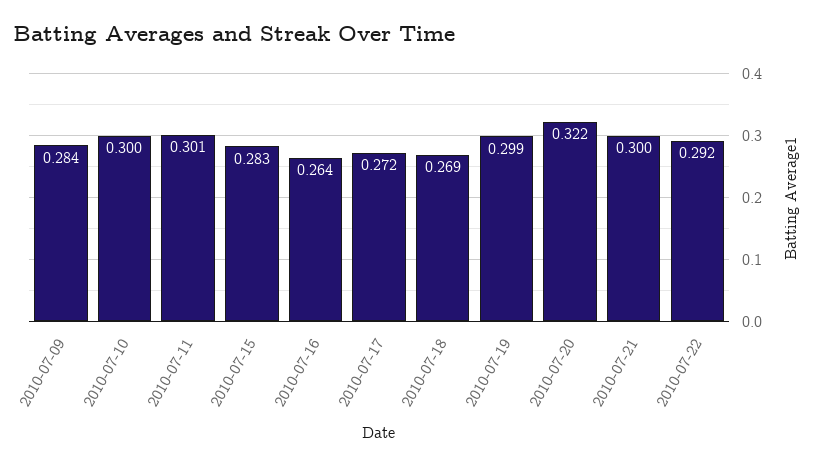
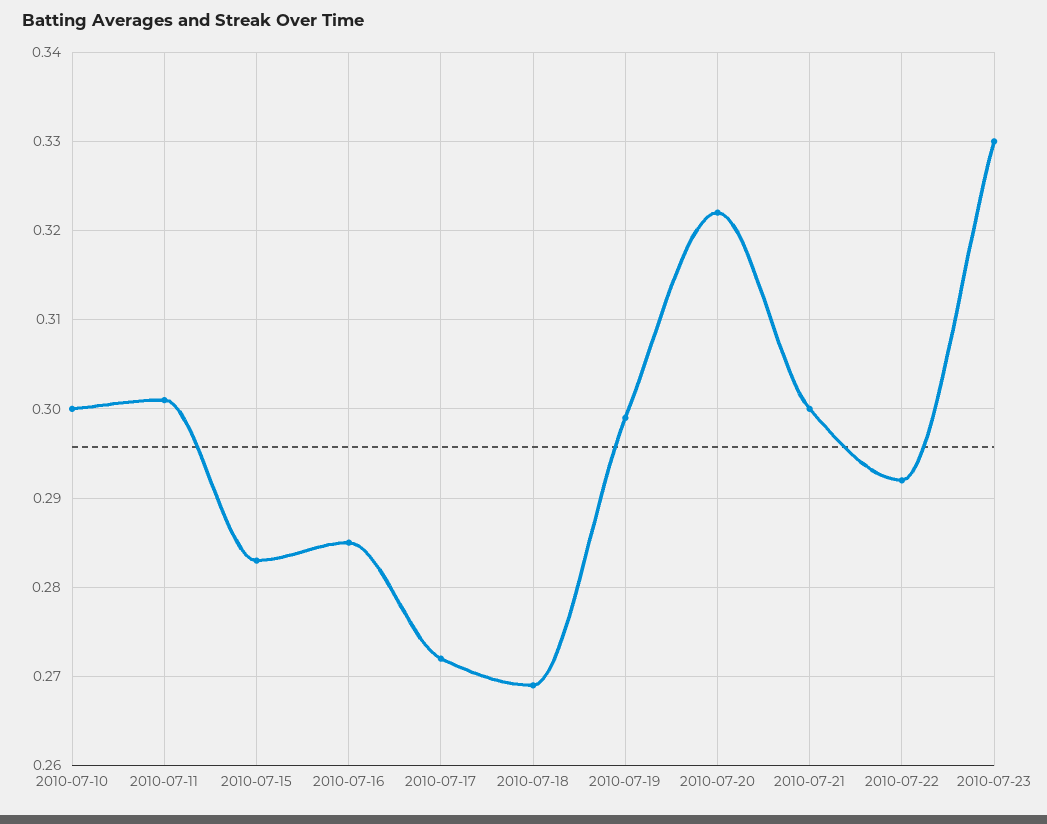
2010-07-09: 0.284 -> none
2010-07-16: 0.264 -> 0.285
2010-07-23: none -> 0.33

